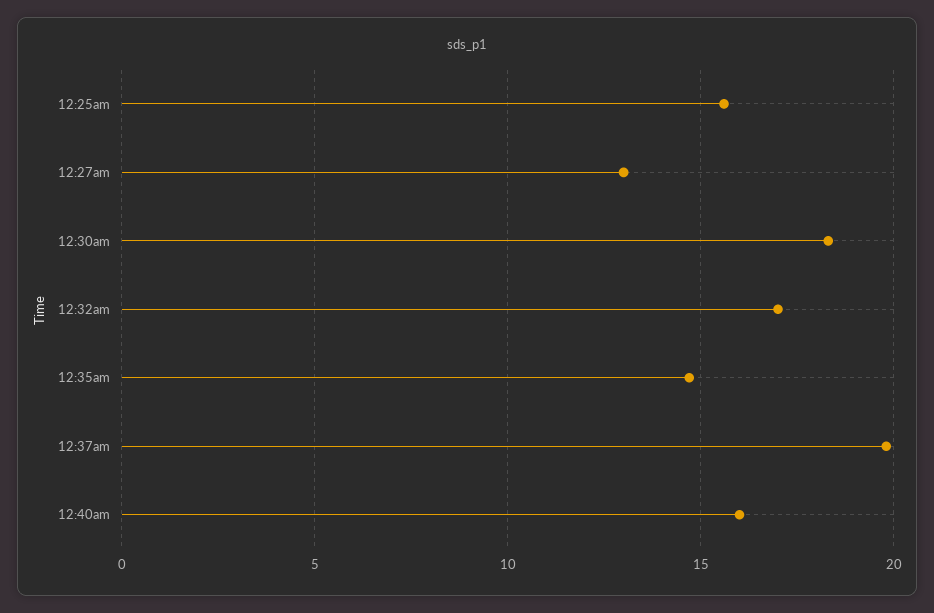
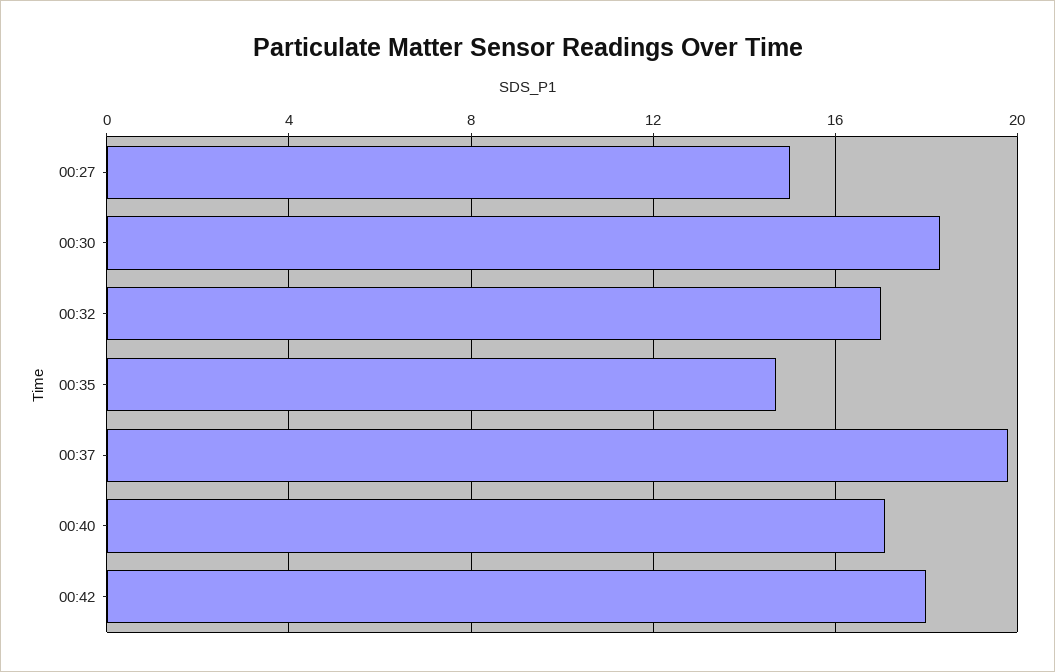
12:25am: 15.5 -> none
12:27am: 13 -> 15
12:40am: 16 -> 17
00:42: none -> 18

